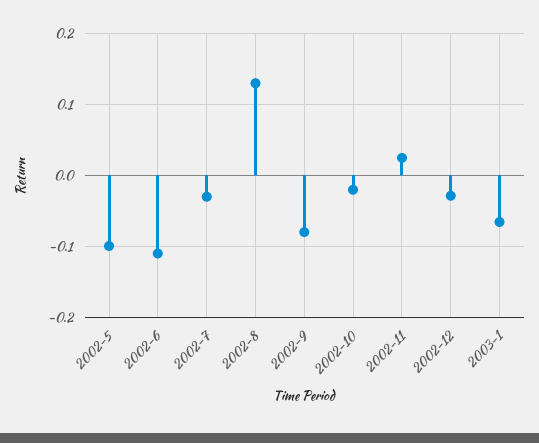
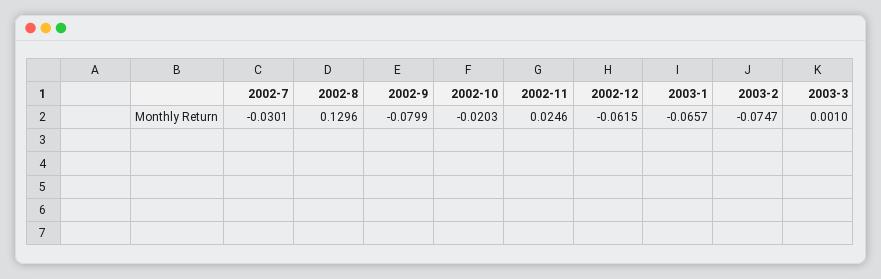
2002-5: -0.1 -> none
2002-6: -0.11 -> none
2002-12: -0.03 -> -0.0615
2003-2: none -> -0.0747
2003-3: none -> 0.001

